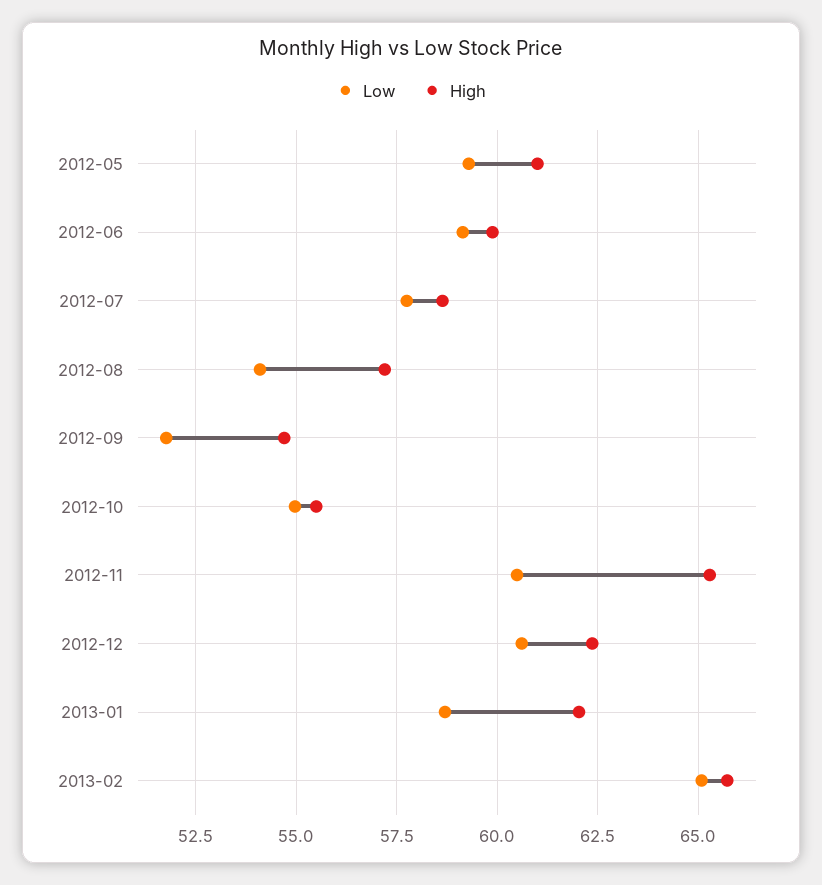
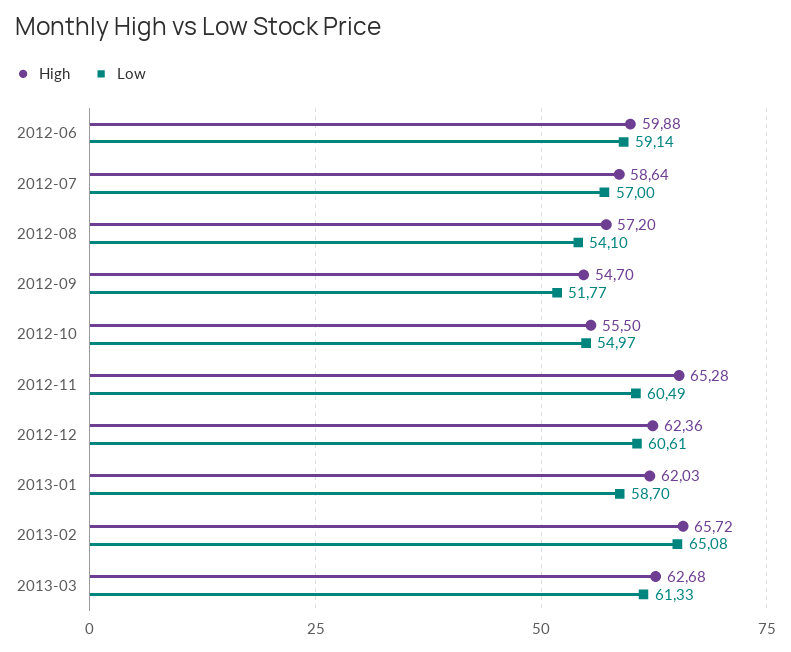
Low, 2012-05: 59.25 -> none
High, 2012-05: 61 -> none
Low, 2012-07: 57.75 -> 57
High, 2013-03: none -> 62.68
Low, 2013-03: none -> 61.33

